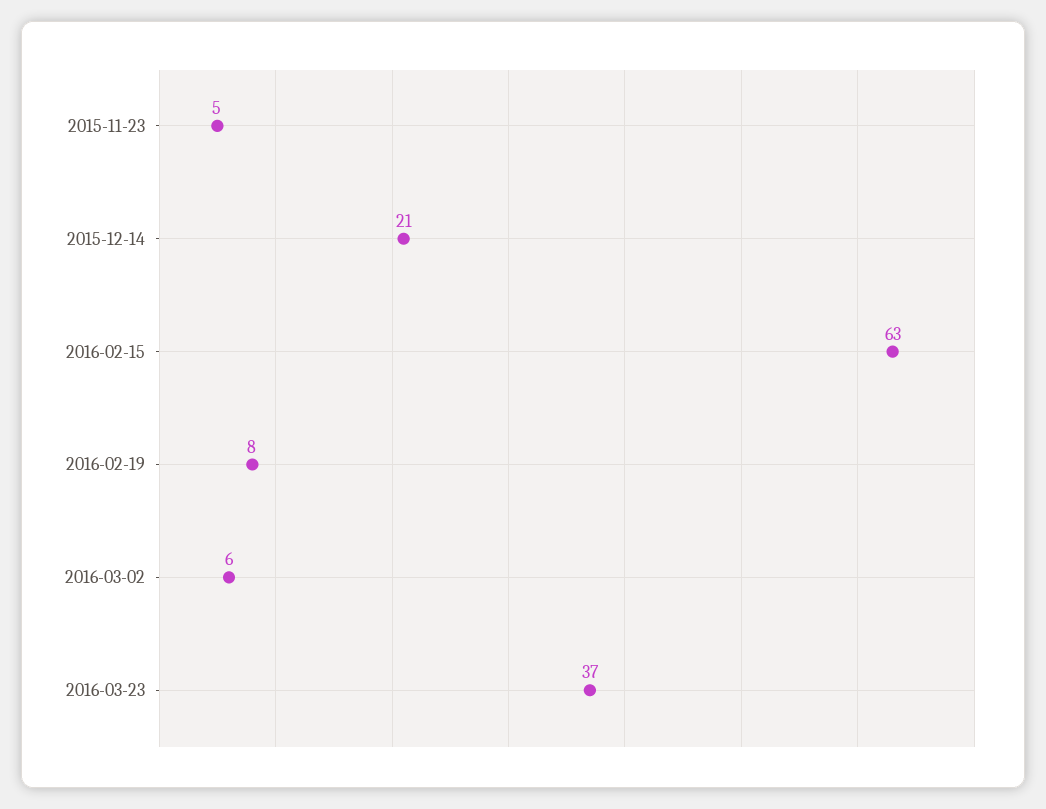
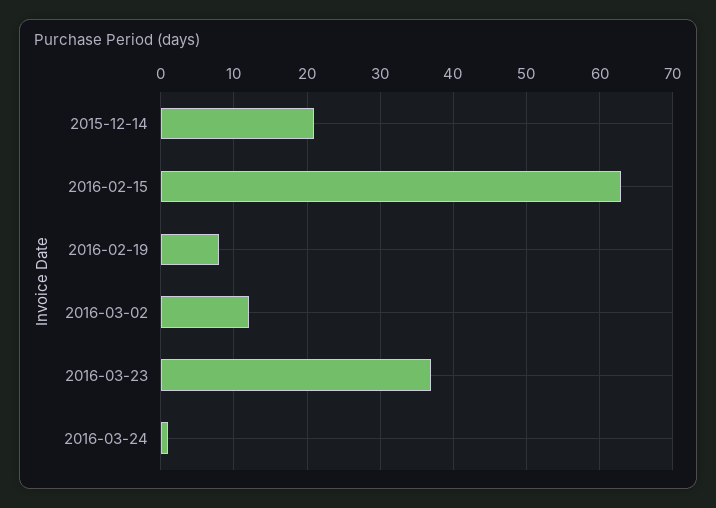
2015-11-23: 5 -> none
2016-03-02: 6 -> 12
2016-03-24: none -> 1

